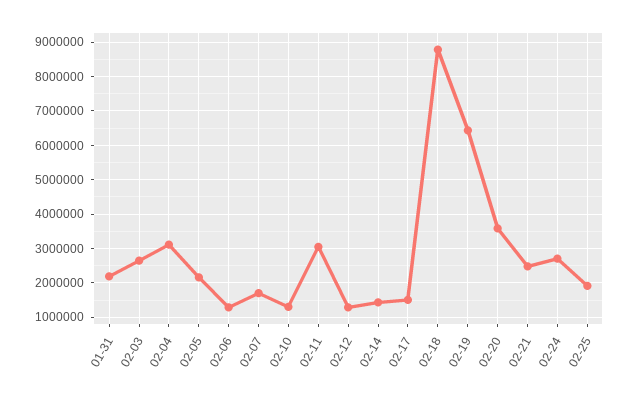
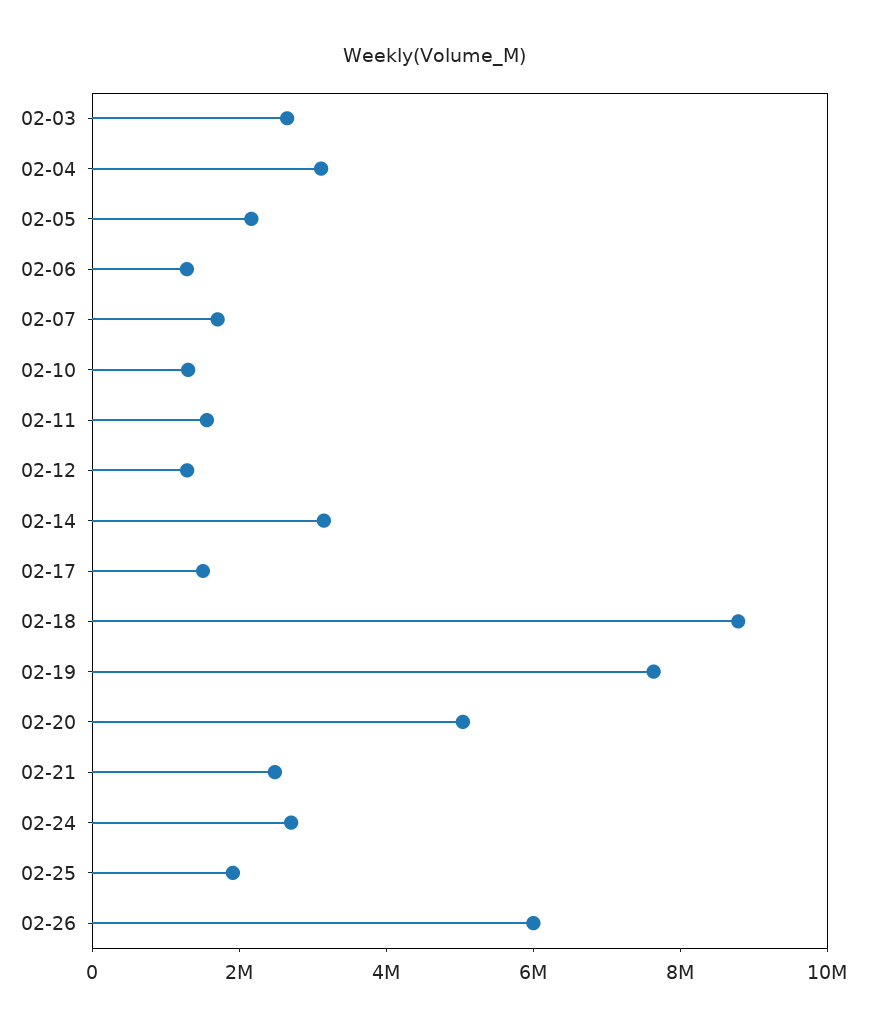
01-31: 2200000 -> none
02-11: 3000000 -> 1500000
02-14: 1400000 -> 3000000
02-19: 6400000 -> 7500000
02-20: 3600000 -> 5000000
02-26: none -> 6000000

